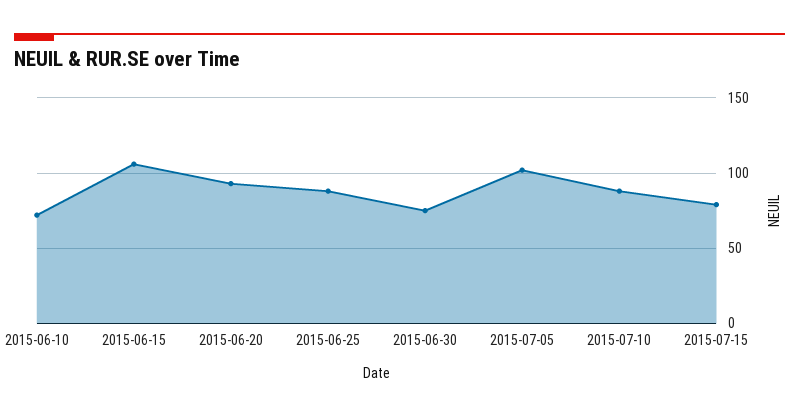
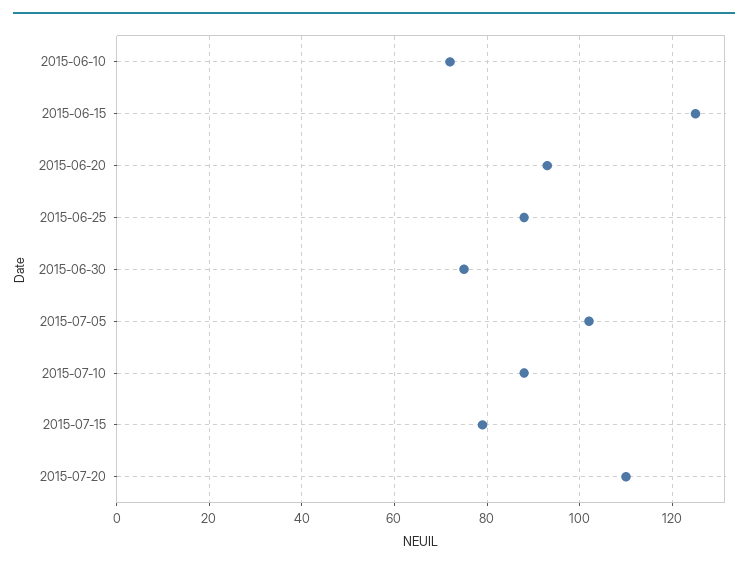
2015-06-15: 105 -> 125
2015-07-20: none -> 110

